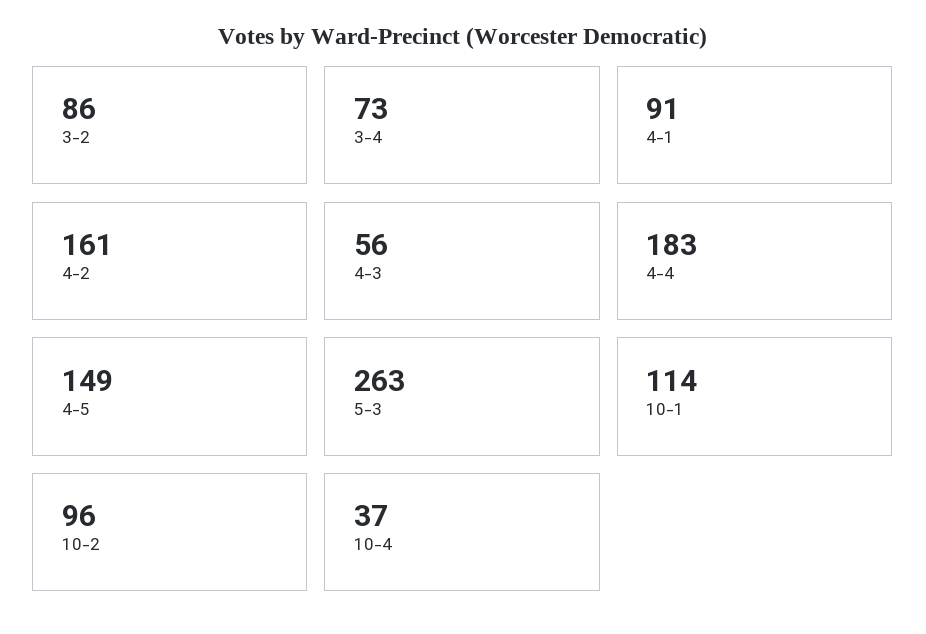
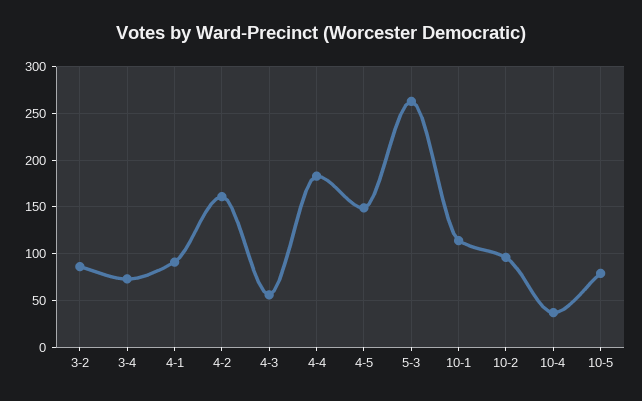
10-5: none -> 80

